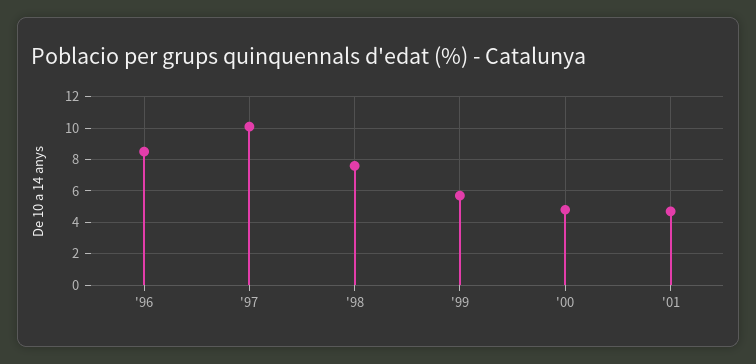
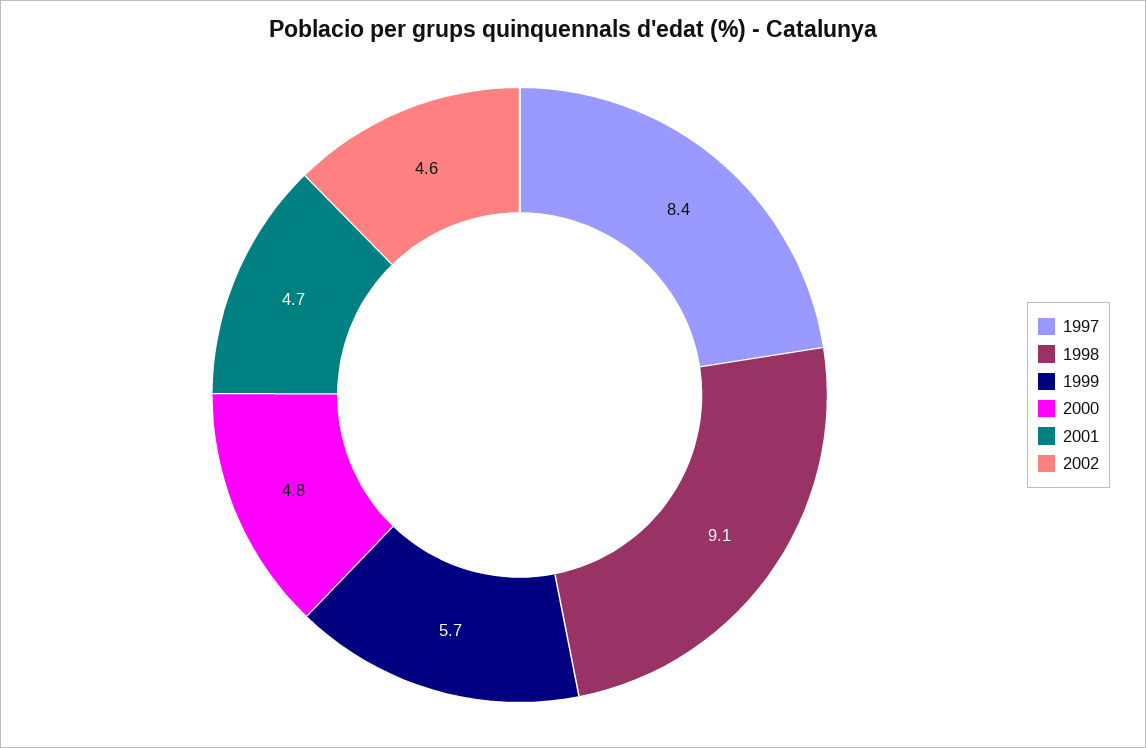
'96: 8.5 -> none
'97: 10 -> 8.4
'98: 7.5 -> 9.1
2002: none -> 4.6

